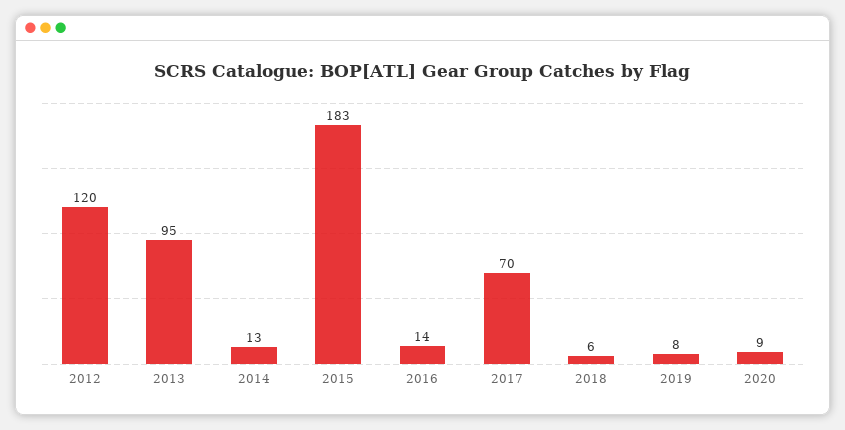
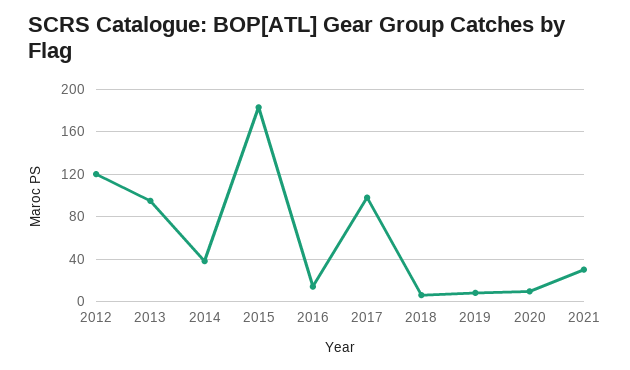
2014: 13 -> 40
2017: 70 -> 100
2021: none -> 30

